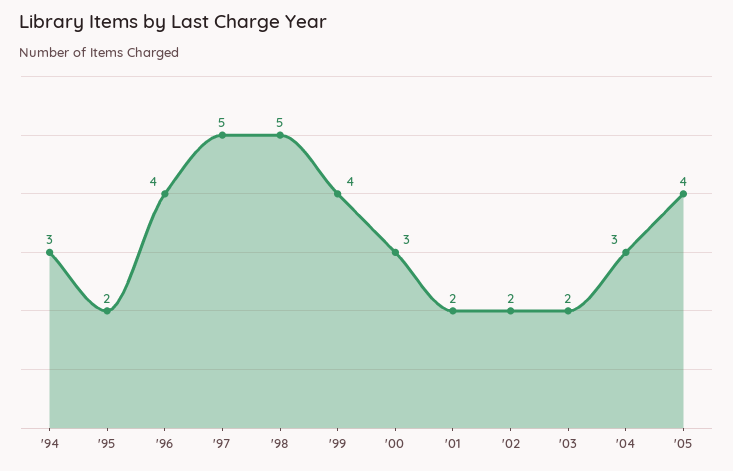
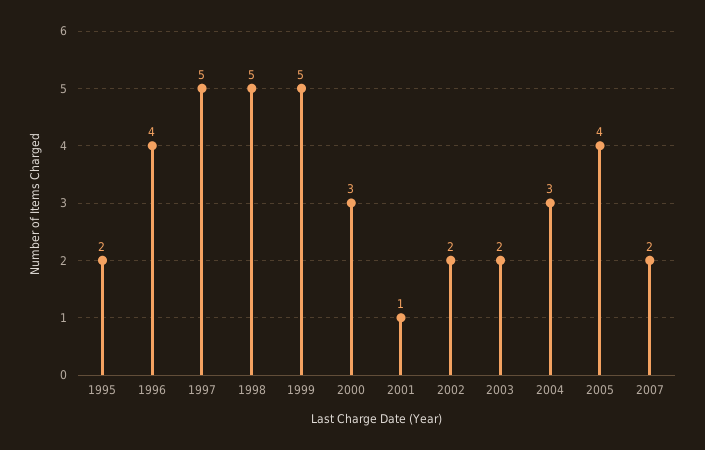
'94: 3 -> none
'99: 4 -> 5
'01: 2 -> 1
2007: none -> 2

